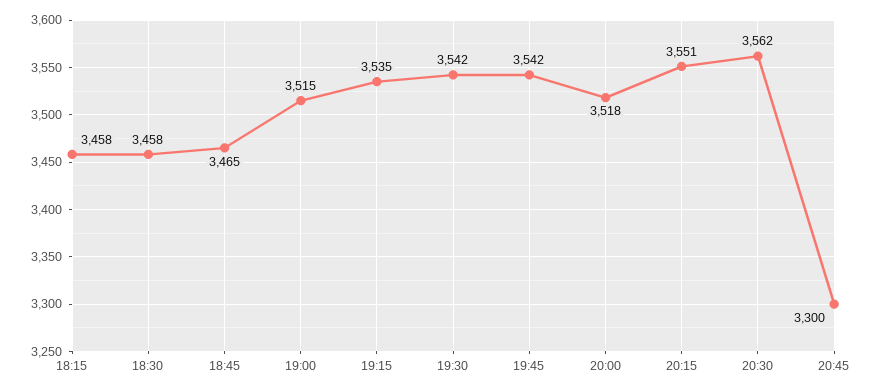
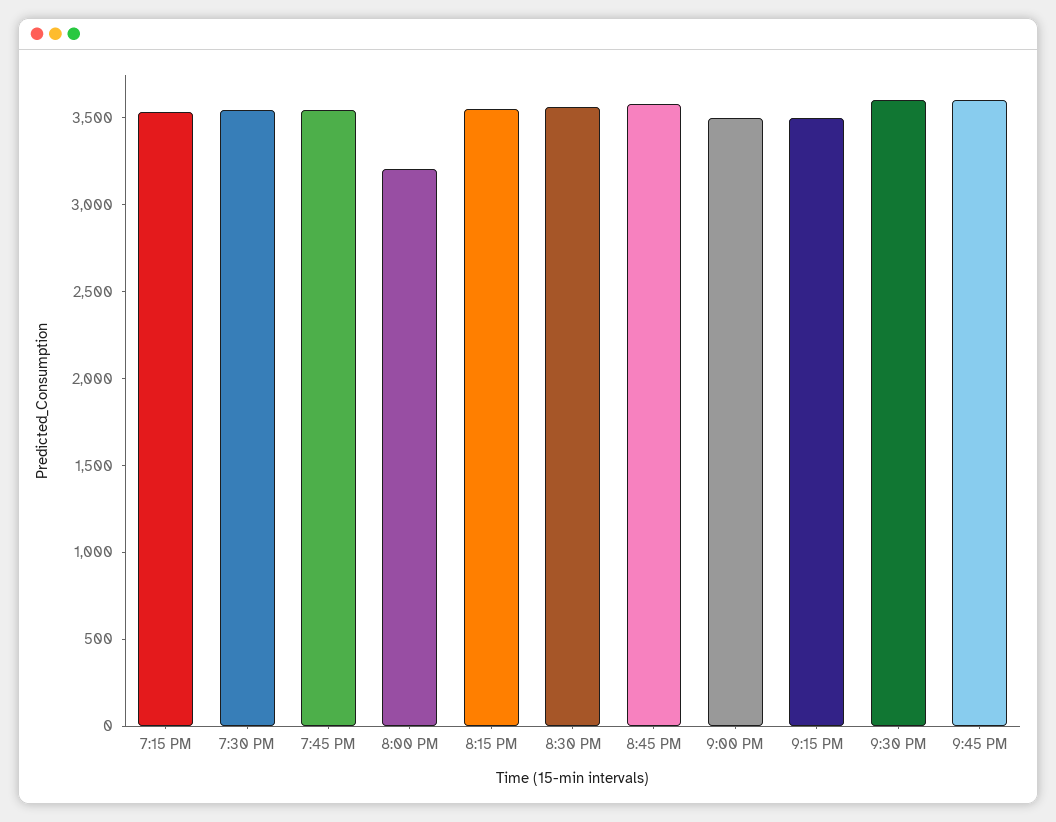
18:15: 3458 -> none
18:30: 3458 -> none
18:45: 3465 -> none
19:00: 3515 -> none
20:00: 3518 -> 3200
20:45: 3300 -> 3600
9:00 PM: none -> 3500
9:15 PM: none -> 3500
9:30 PM: none -> 3600
9:45 PM: none -> 3600

